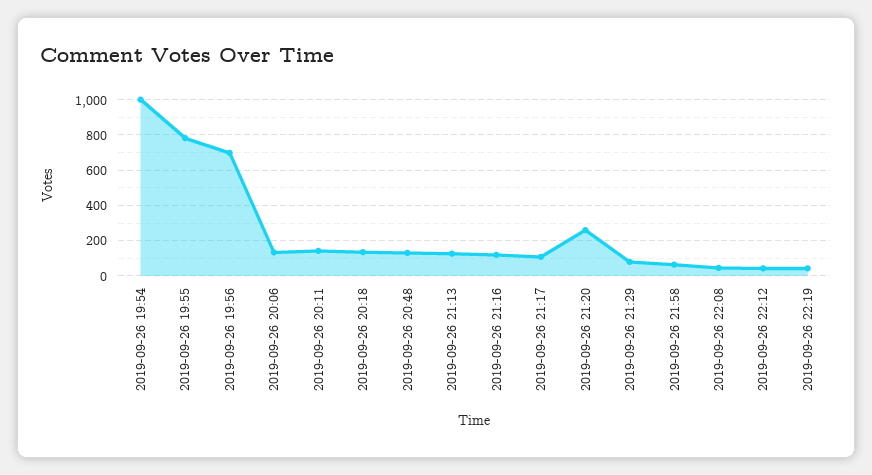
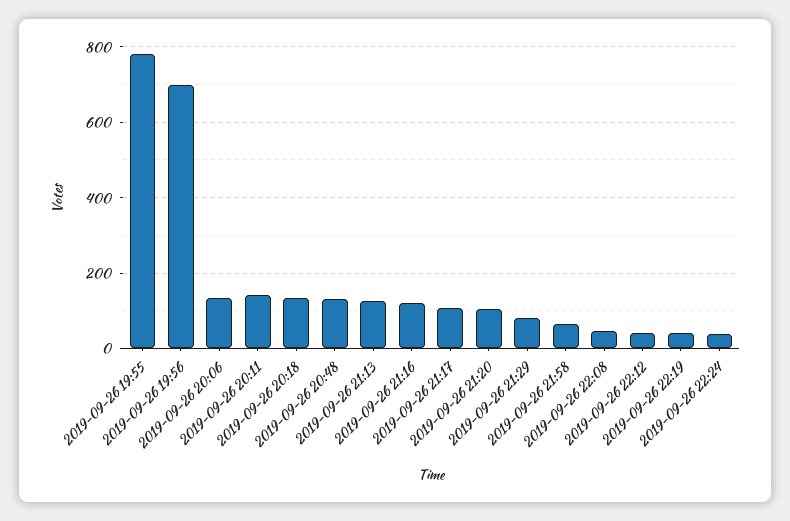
2019-09-26 19:54: 1000 -> none
2019-09-26 21:20: 250 -> 100
2019-09-26 22:24: none -> 40

